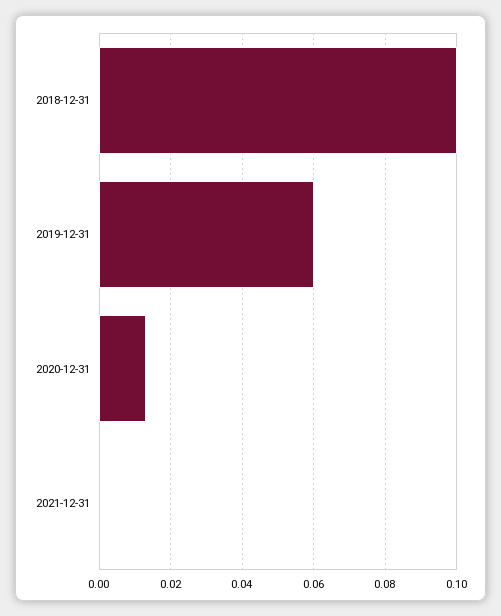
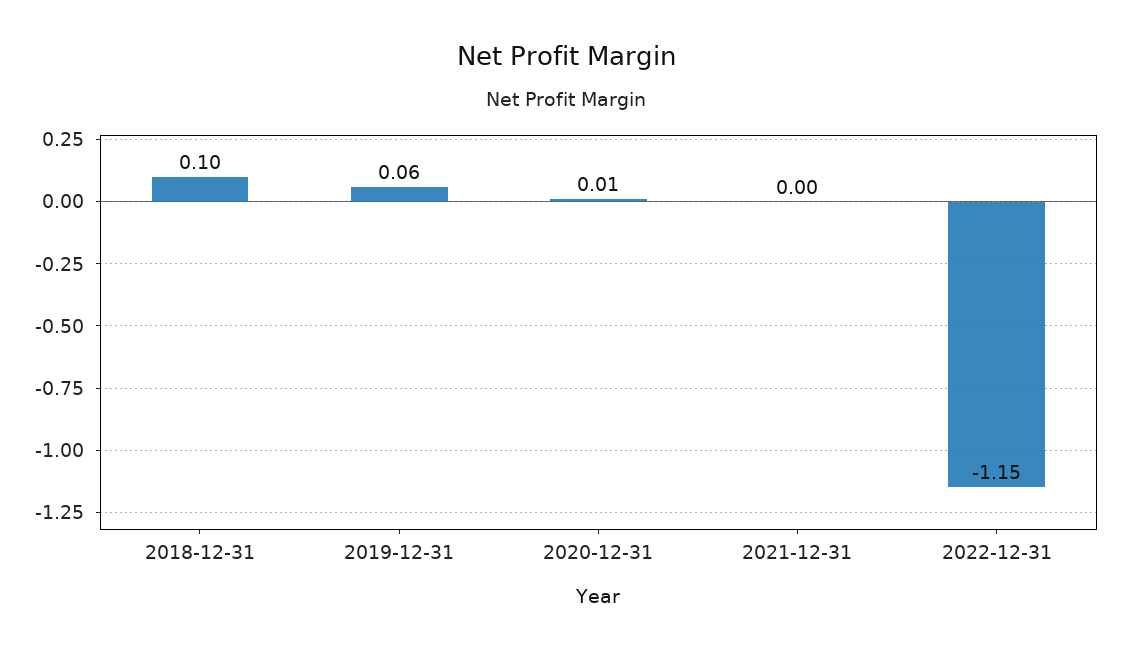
2022-12-31: none -> -1.15

